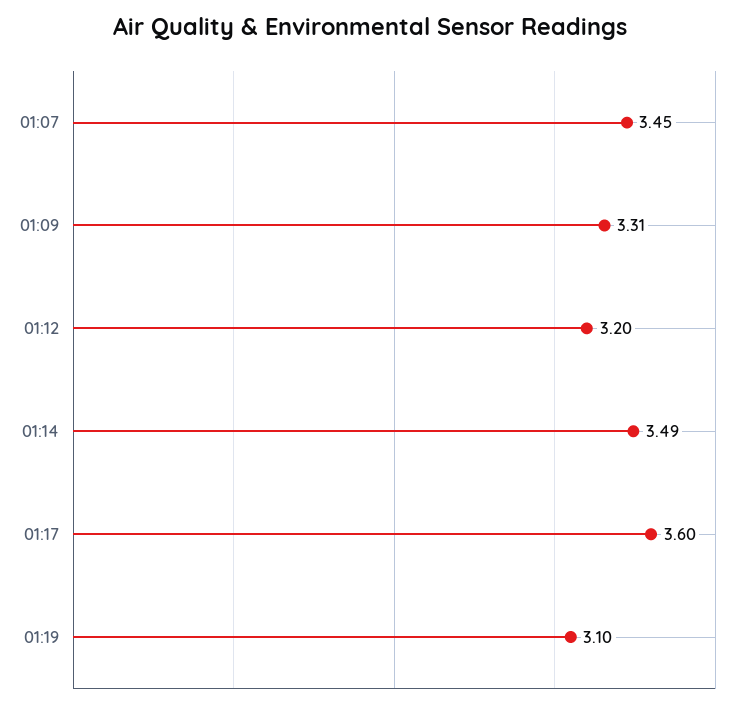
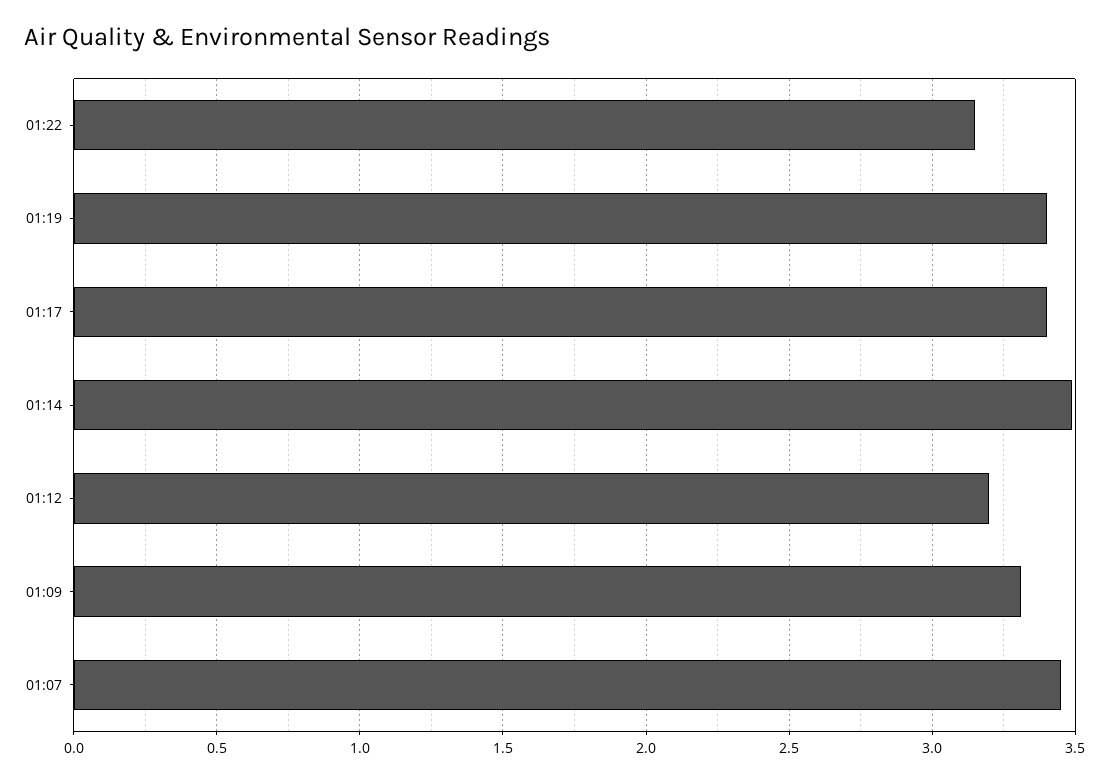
01:17: 3.6 -> 3.4
01:19: 3.1 -> 3.4
01:22: none -> 3.15

